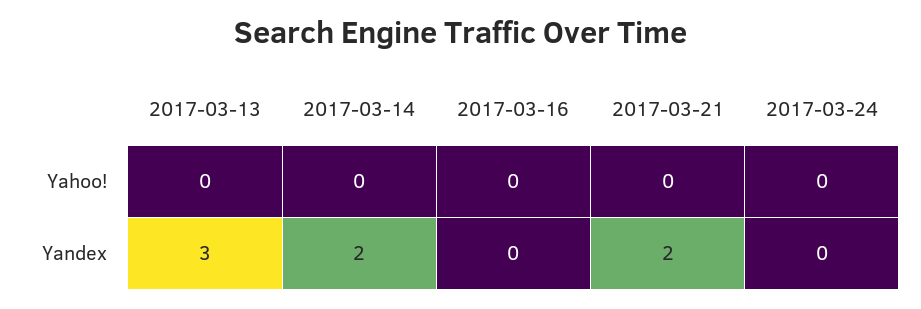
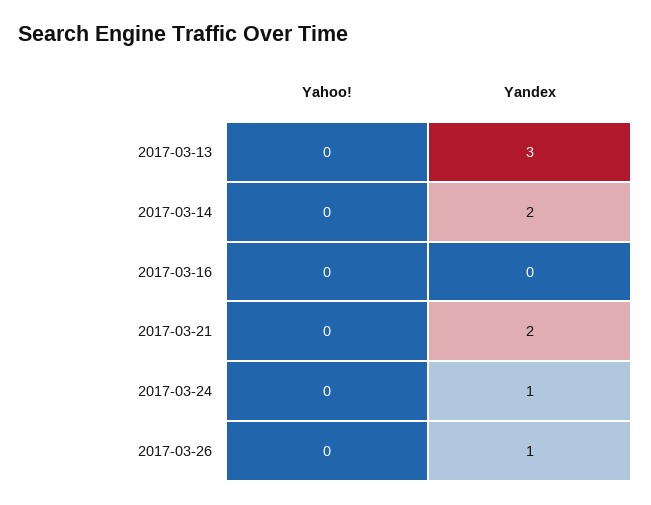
2017-03-24, Yandex: 0 -> 1
2017-03-26, Yahoo!: none -> 0
2017-03-26, Yandex: none -> 1

